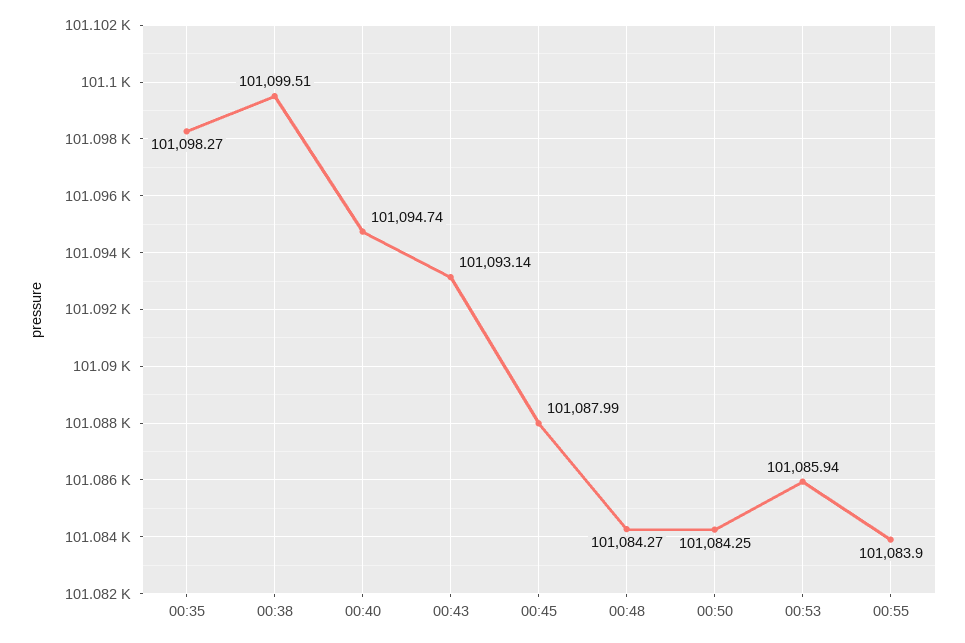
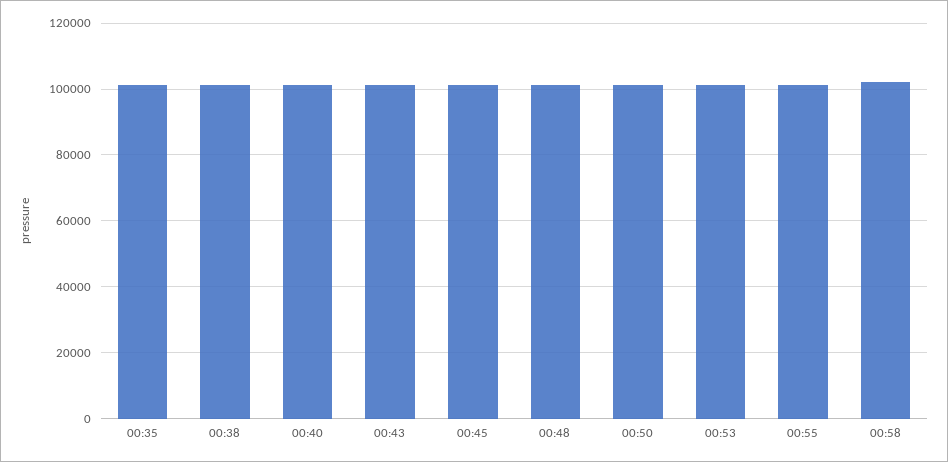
00:58: none -> 102000

